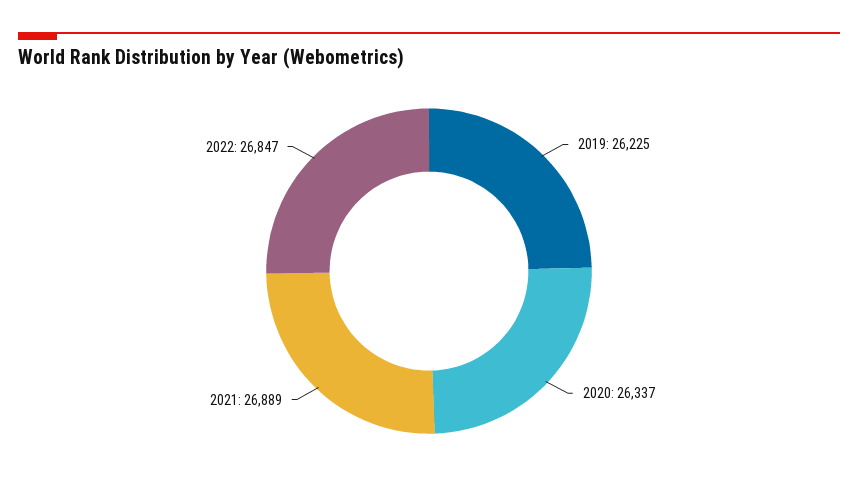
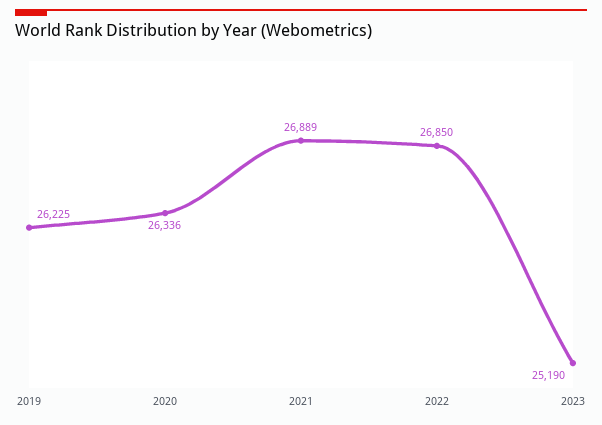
2020: 26337 -> 26336
2022: 26847 -> 26850
2023: none -> 25190

